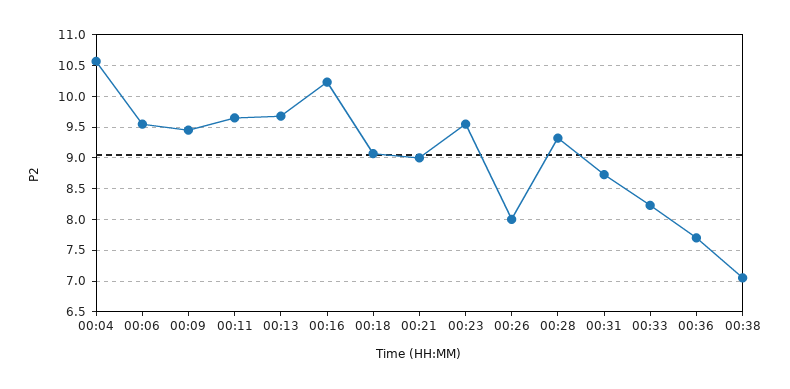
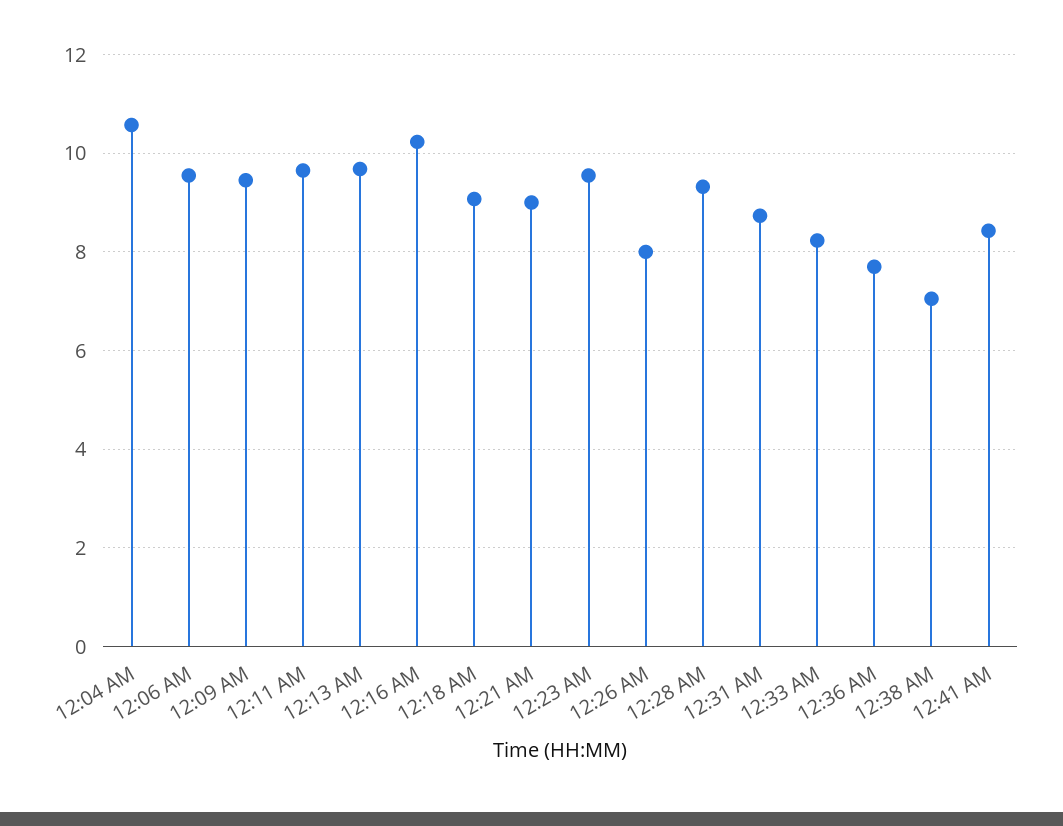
12:41 AM: none -> 8.4

